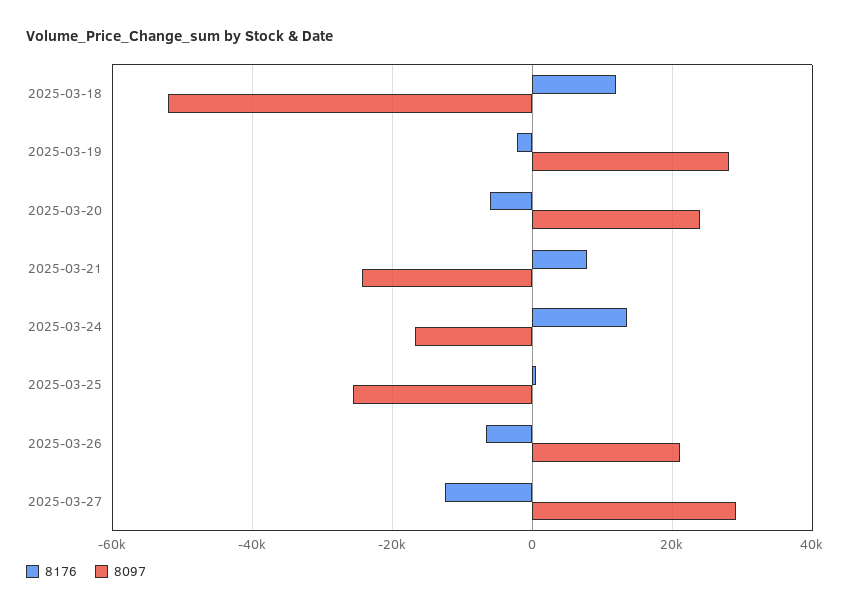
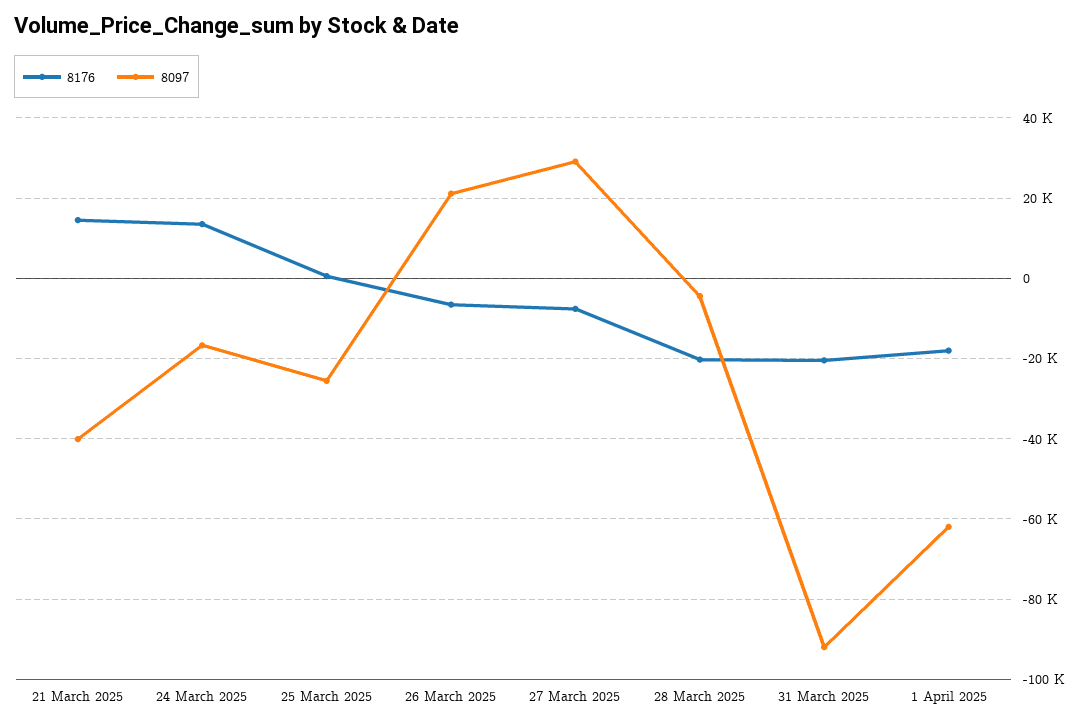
8176, 2025-03-18: 12000 -> none
8097, 2025-03-18: -52000 -> none
8176, 2025-03-19: -2000 -> none
8097, 2025-03-19: 28000 -> none
8176, 2025-03-20: -6000 -> none
8097, 2025-03-20: 24000 -> none
8176, 2025-03-21: 8000 -> 14000
8097, 2025-03-21: -24000 -> -40000
8176, 2025-03-27: -12000 -> -8000
8176, 28 March 2025: none -> -20000
8097, 28 March 2025: none -> -4000
8176, 31 March 2025: none -> -20000
8097, 31 March 2025: none -> -92000
8176, 1 April 2025: none -> -18000
8097, 1 April 2025: none -> -62000

